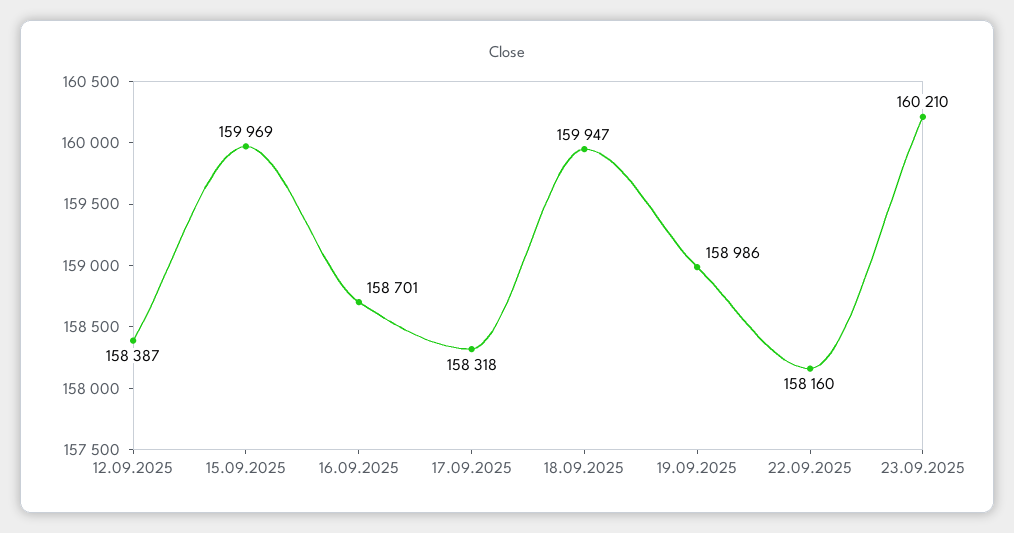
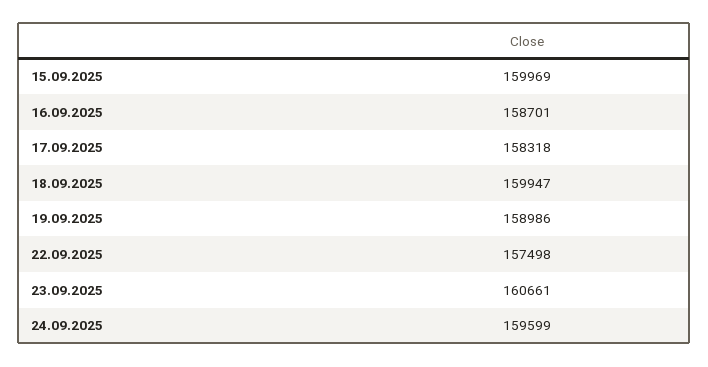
12.09.2025: 158387 -> none
22.09.2025: 158160 -> 157498
23.09.2025: 160210 -> 160661
24.09.2025: none -> 159599

